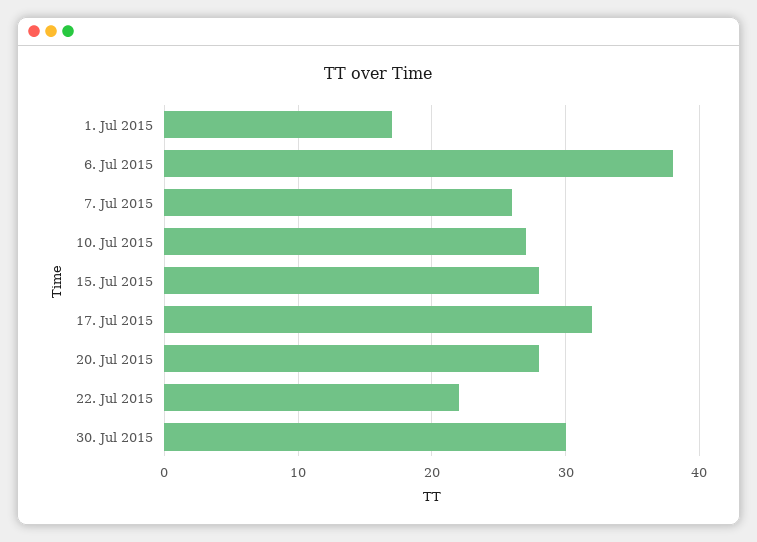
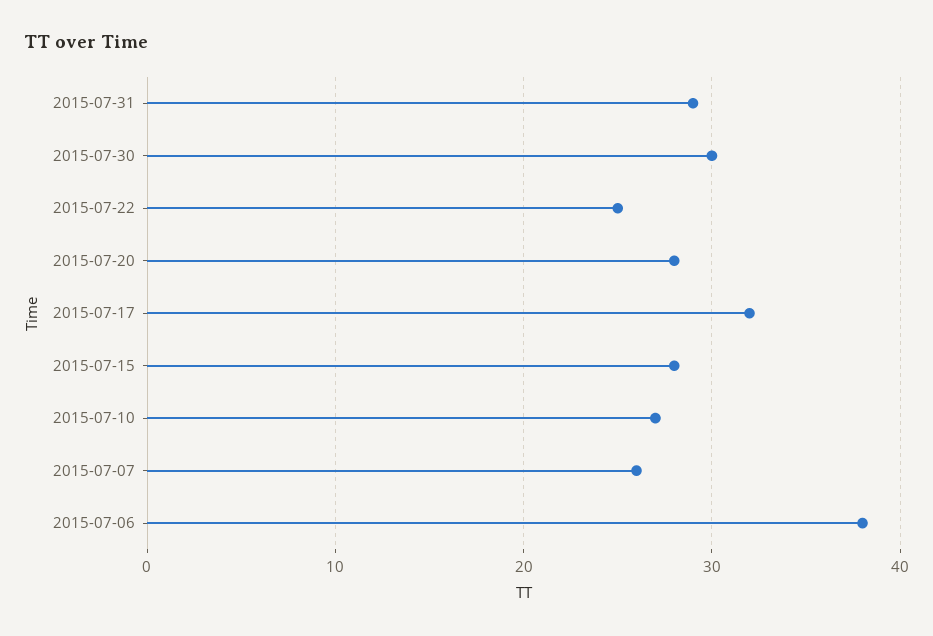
1. Jul 2015: 17 -> none
22. Jul 2015: 22 -> 25
2015-07-31: none -> 29

